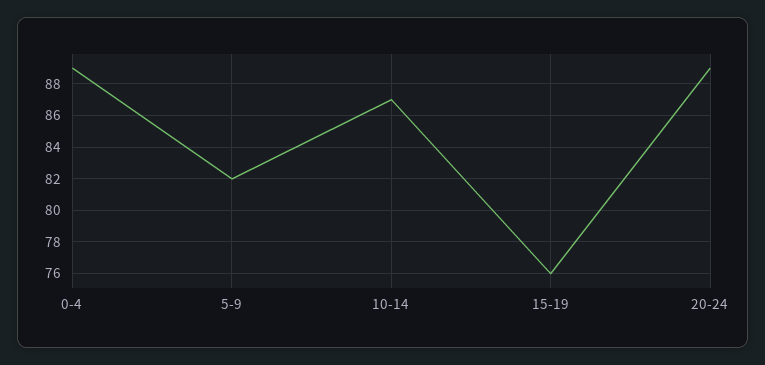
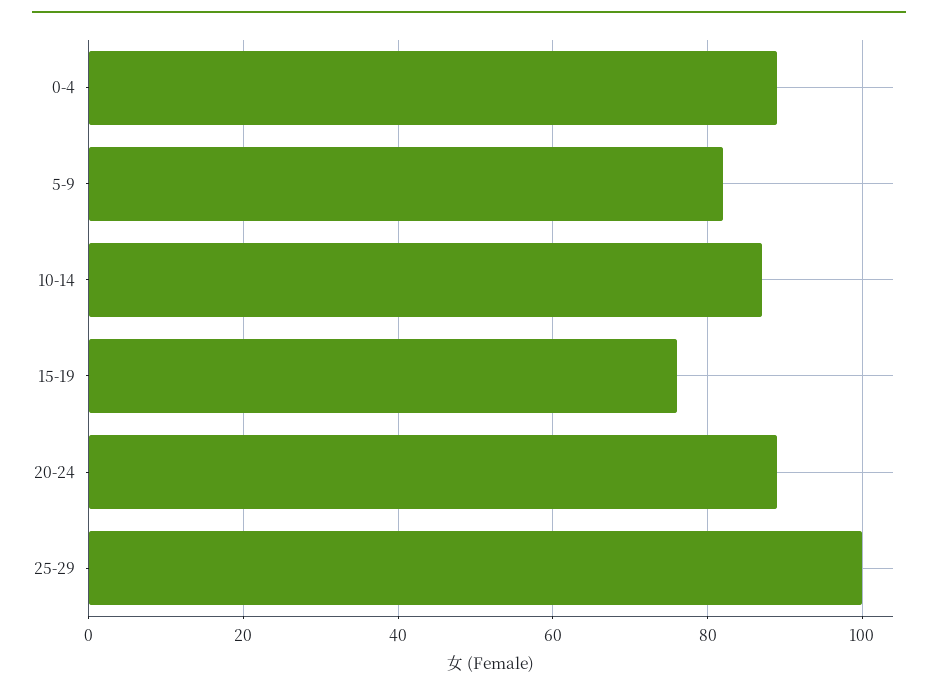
25-29: none -> 100

